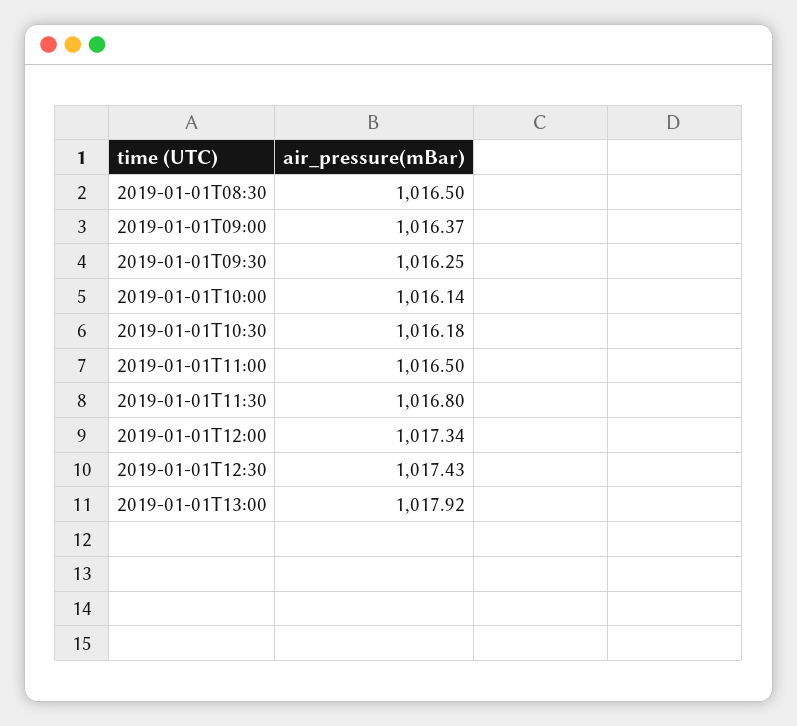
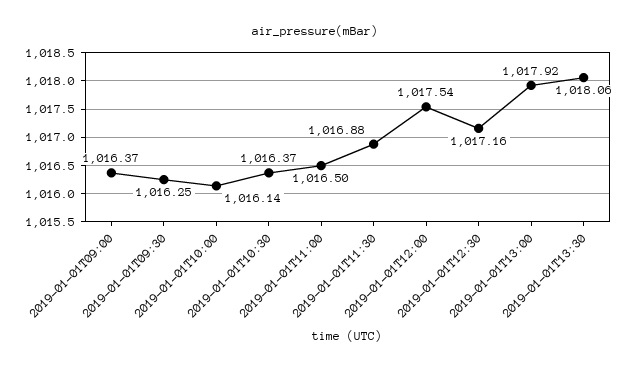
2019-01-01T08:30: 1016.5 -> none
2019-01-01T10:30: 1016.18 -> 1016.37
2019-01-01T11:30: 1016.8 -> 1016.88
2019-01-01T12:00: 1017.34 -> 1017.54
2019-01-01T12:30: 1017.43 -> 1017.16
2019-01-01T13:30: none -> 1018.06

